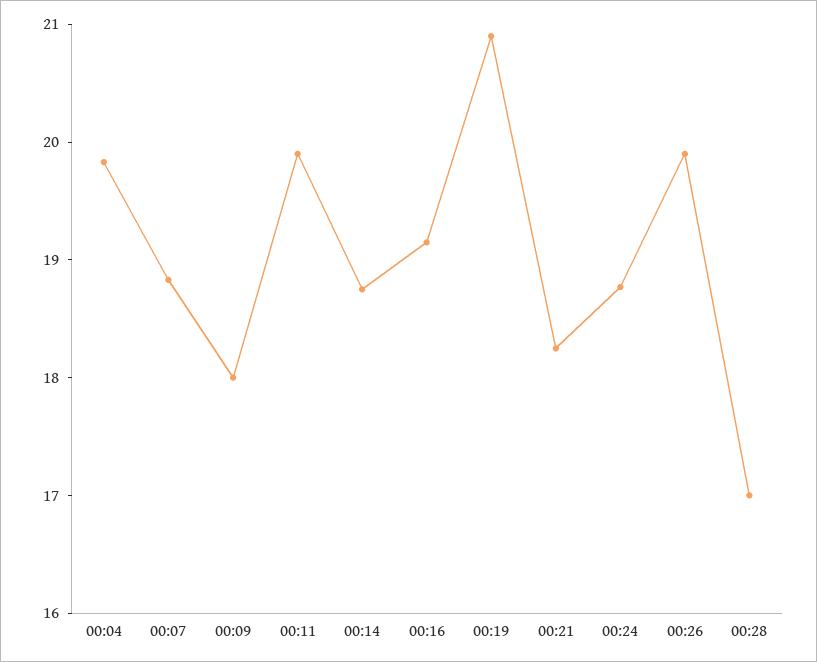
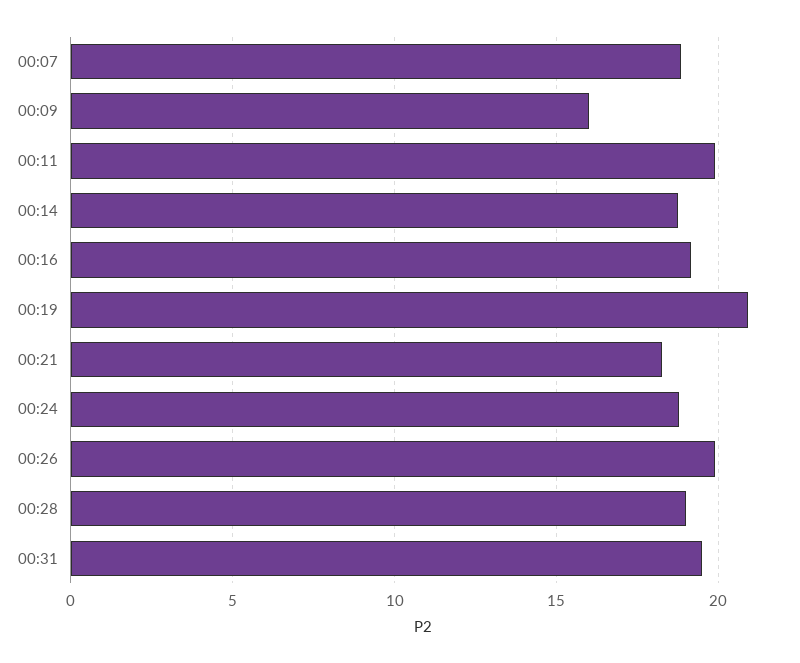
00:04: 19.8 -> none
00:09: 18 -> 16
00:28: 17 -> 19
00:31: none -> 19.5

